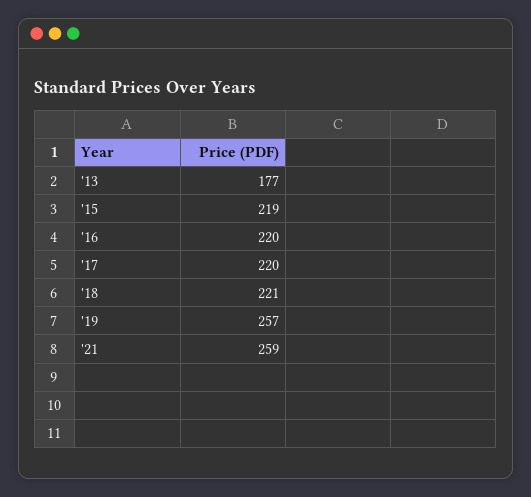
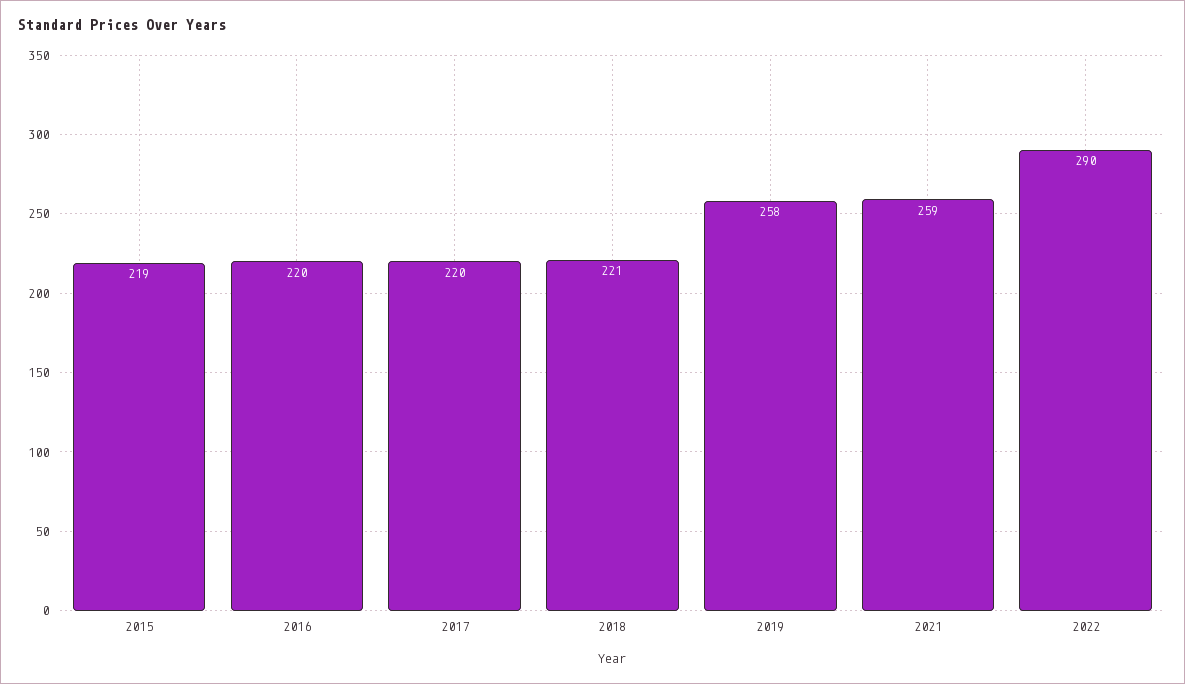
'13: 177 -> none
'19: 257 -> 258
2022: none -> 290

